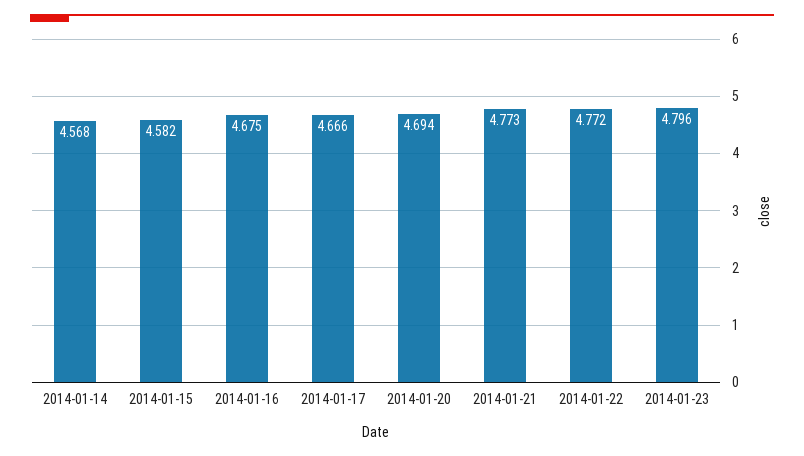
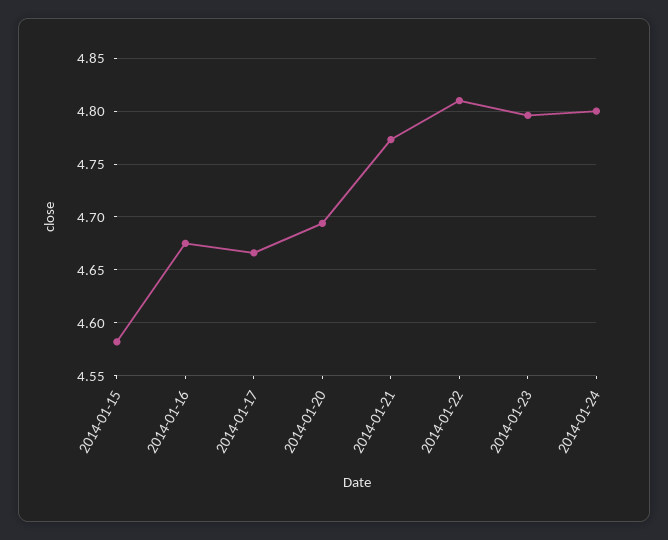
2014-01-14: 4.568 -> none
2014-01-22: 4.772 -> 4.81
2014-01-24: none -> 4.8

